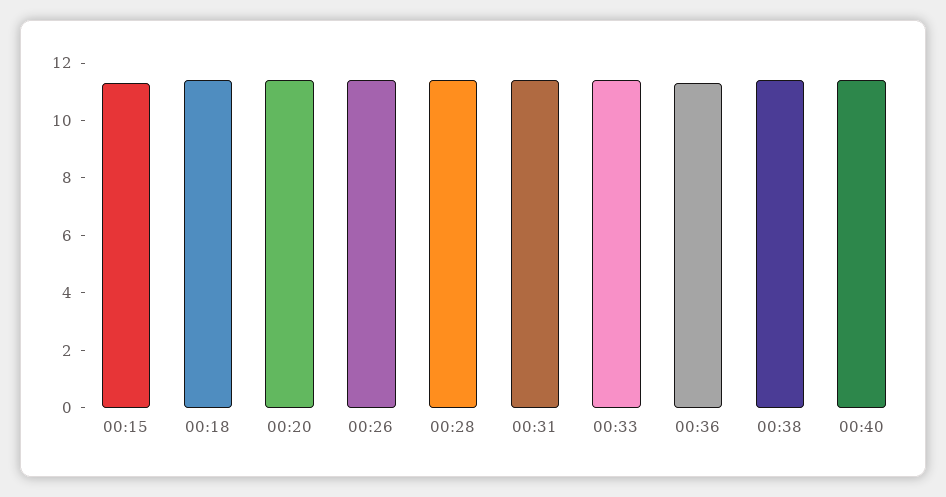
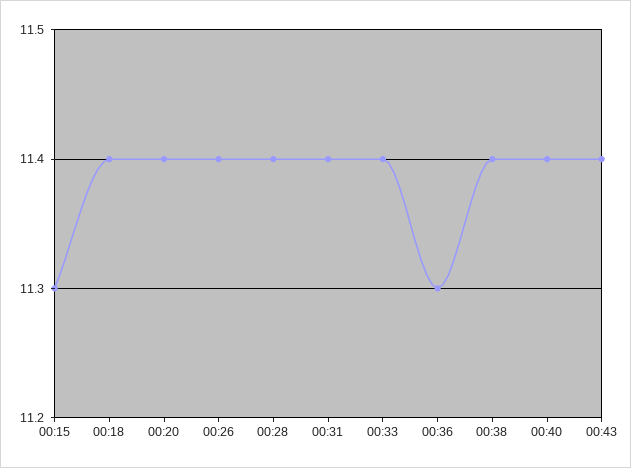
00:43: none -> 11.4

